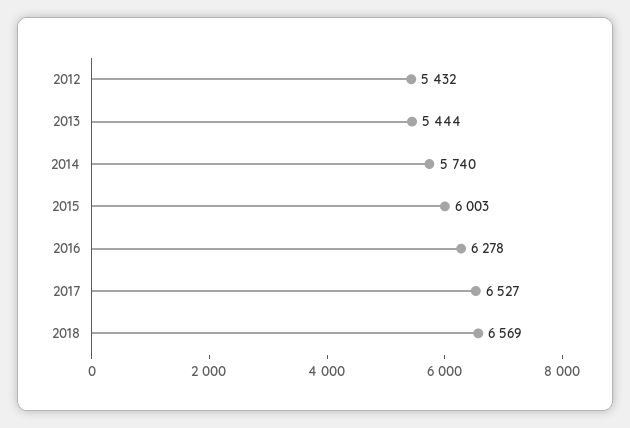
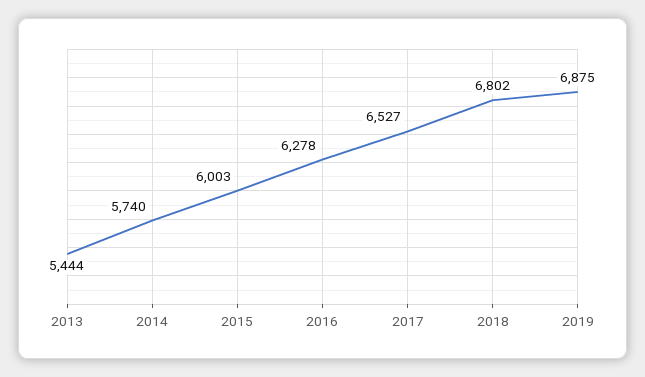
2012: 5432 -> none
2018: 6569 -> 6802
2019: none -> 6875

